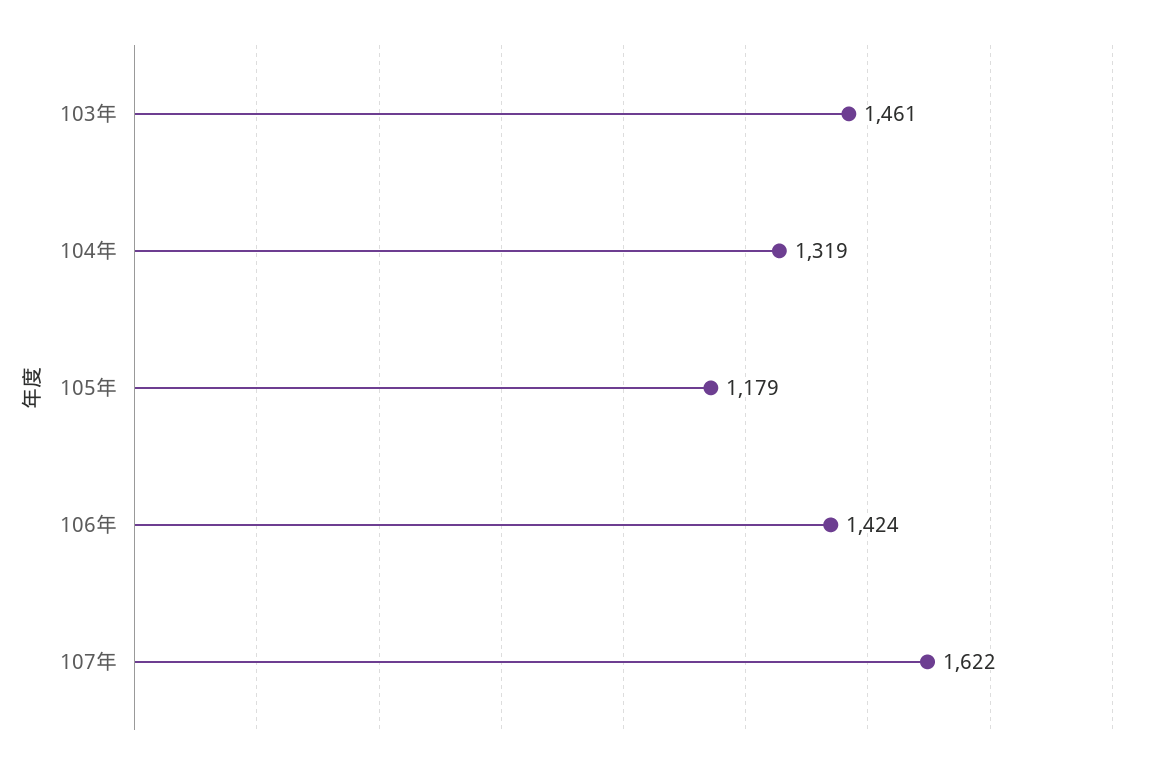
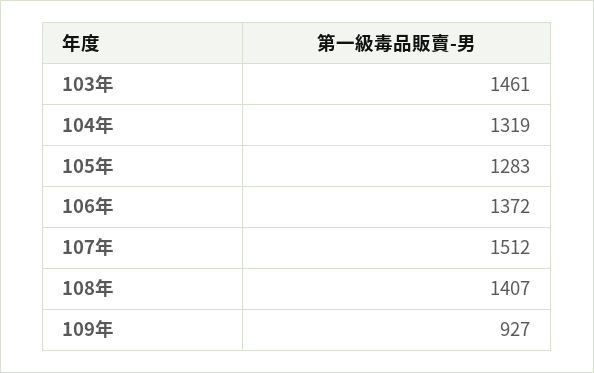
105年: 1179 -> 1283
106年: 1424 -> 1372
107年: 1622 -> 1512
108年: none -> 1407
109年: none -> 927

